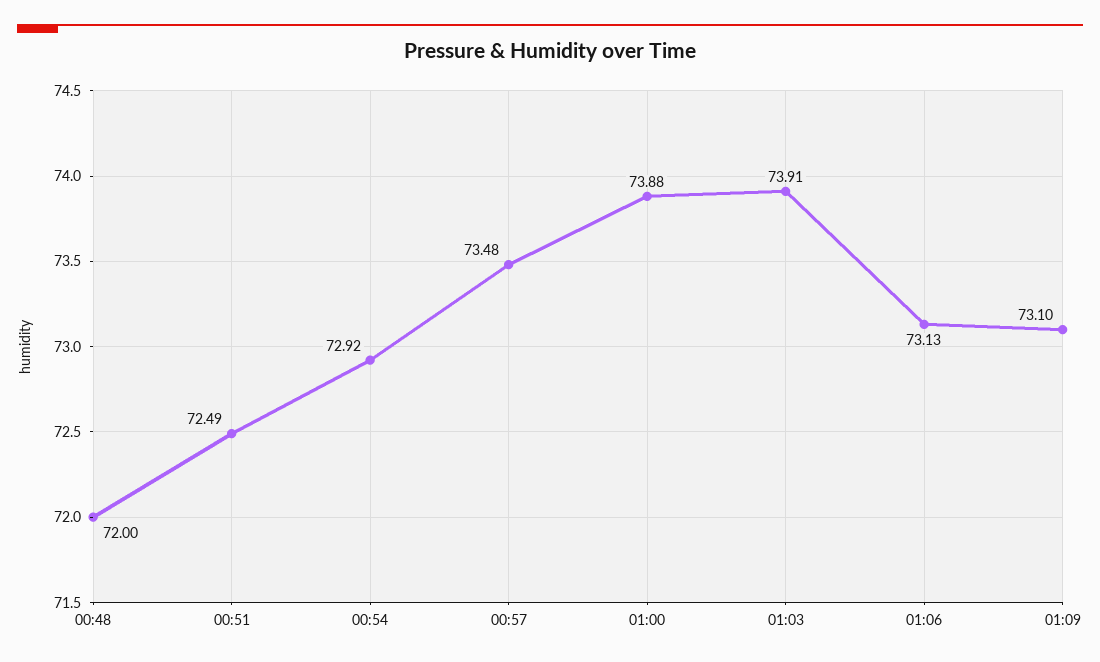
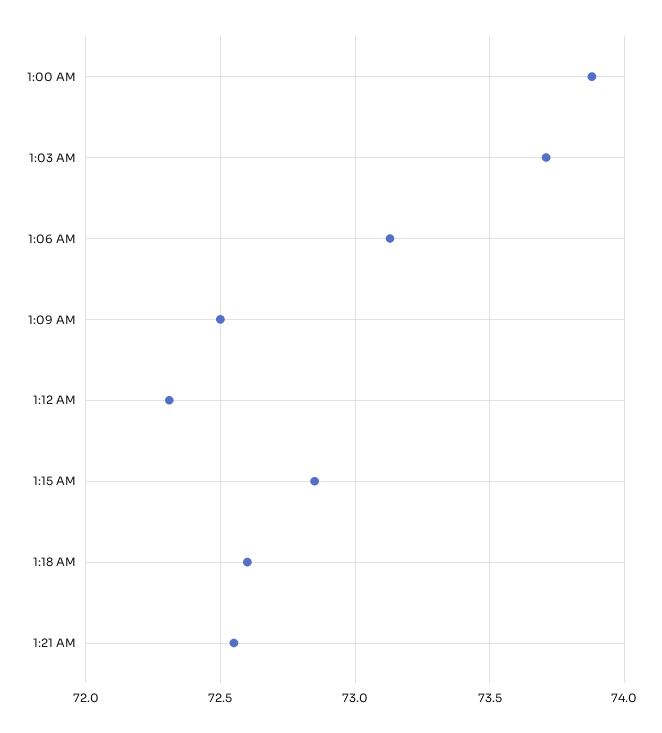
00:48: 72 -> none
00:51: 72.49 -> none
00:54: 72.92 -> none
00:57: 73.48 -> none
01:03: 73.91 -> 73.7
01:09: 73.1 -> 72.5
1:12 AM: none -> 72.3
1:15 AM: none -> 72.85
1:18 AM: none -> 72.6
1:21 AM: none -> 72.55

